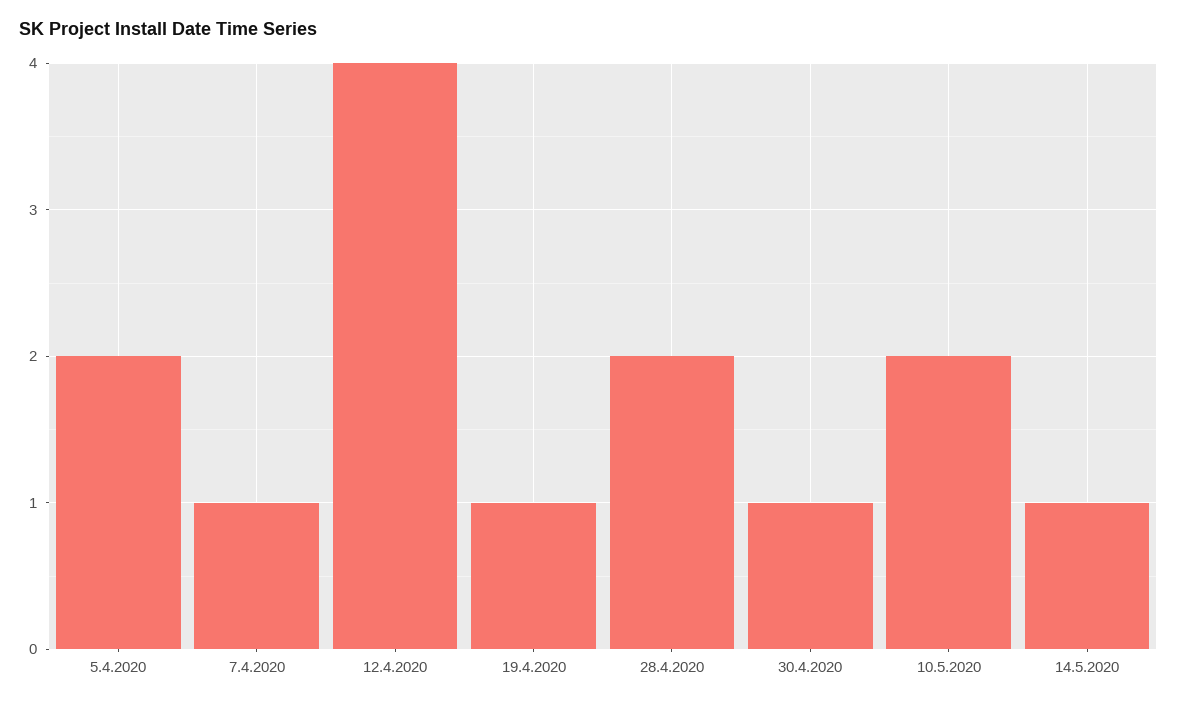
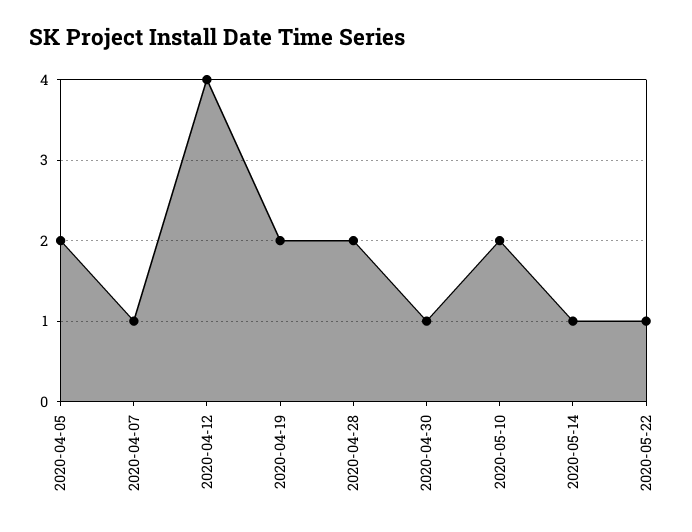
19.4.2020: 1 -> 2
2020-05-22: none -> 1

